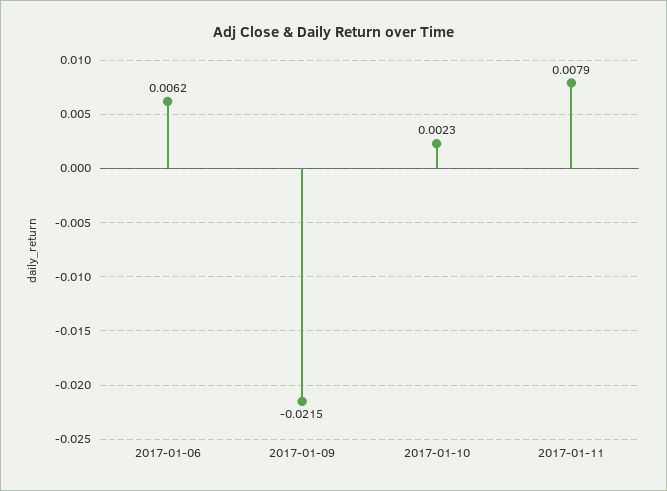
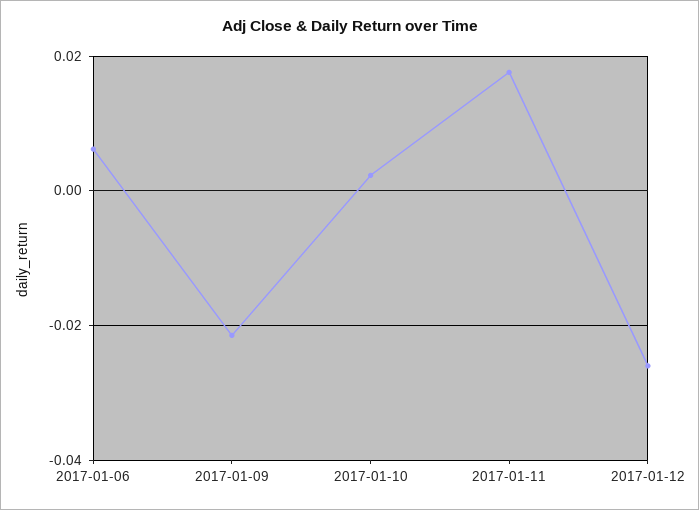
2017-01-11: 0.0079 -> 0.018
2017-01-12: none -> -0.026

